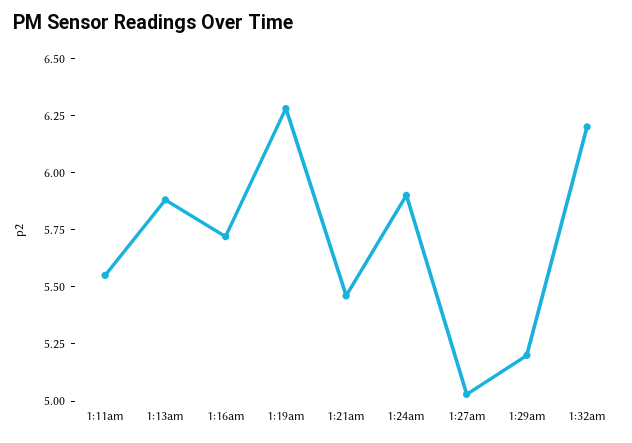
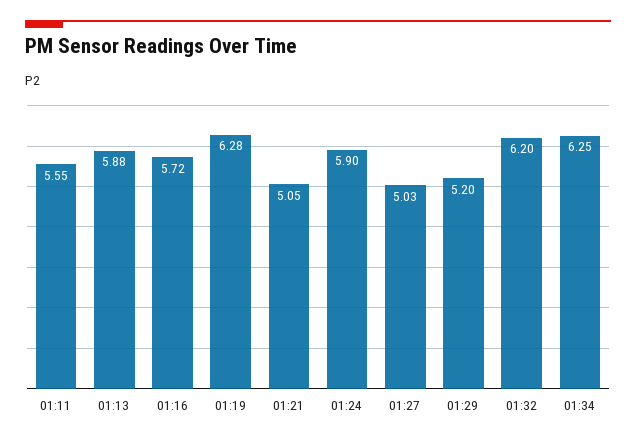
1:21am: 5.45 -> 5.05
01:34: none -> 6.25

